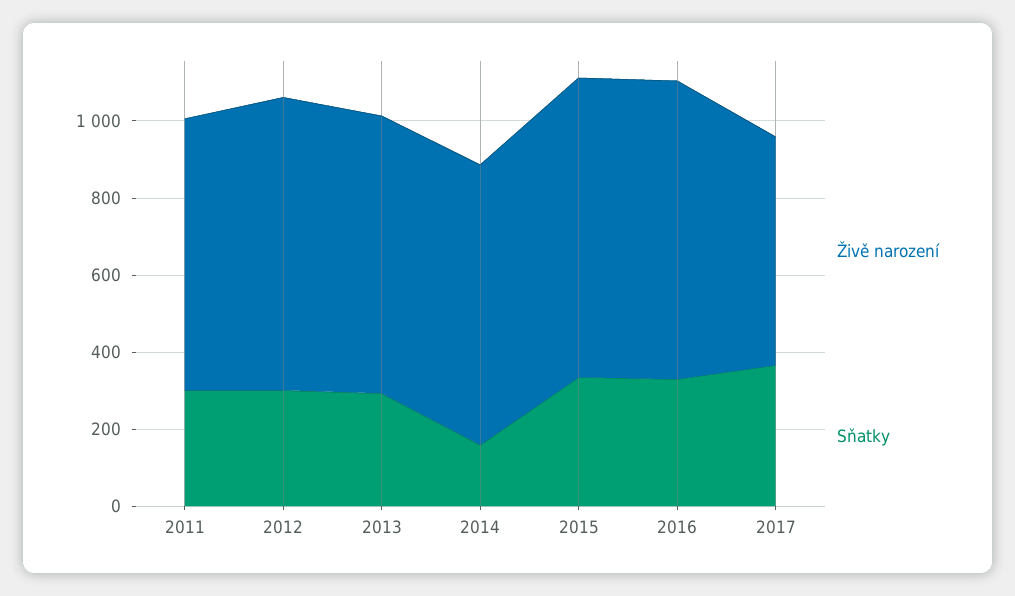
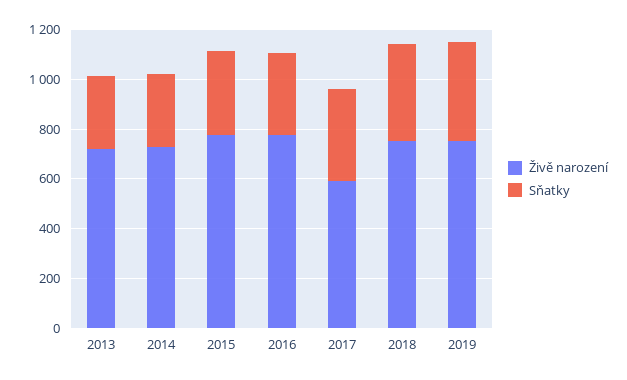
Živě narození, 2011: 700 -> none
Sňatky, 2011: 300 -> none
Živě narození, 2012: 750 -> none
Sňatky, 2012: 300 -> none
Sňatky, 2014: 150 -> 300
Živě narození, 2018: none -> 750
Sňatky, 2018: none -> 400
Živě narození, 2019: none -> 750
Sňatky, 2019: none -> 400

